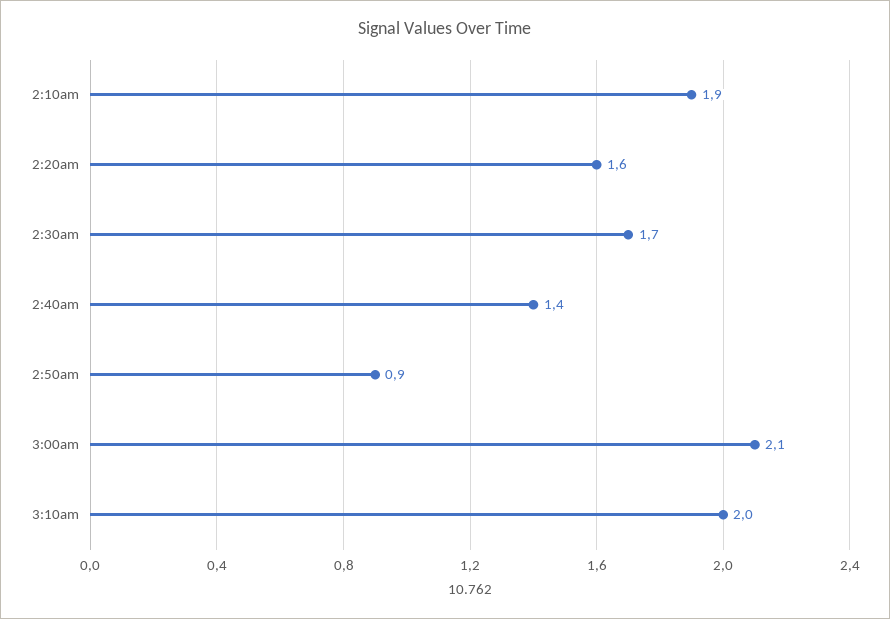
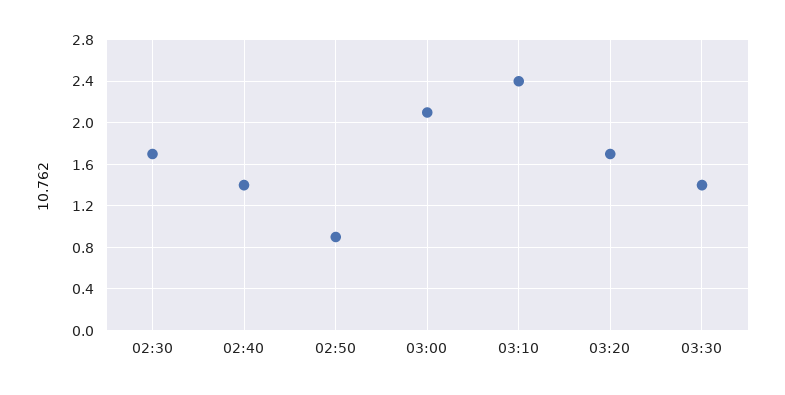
2:10am: 1.9 -> none
2:20am: 1.6 -> none
3:10am: 2 -> 2.4
03:20: none -> 1.7
03:30: none -> 1.4

